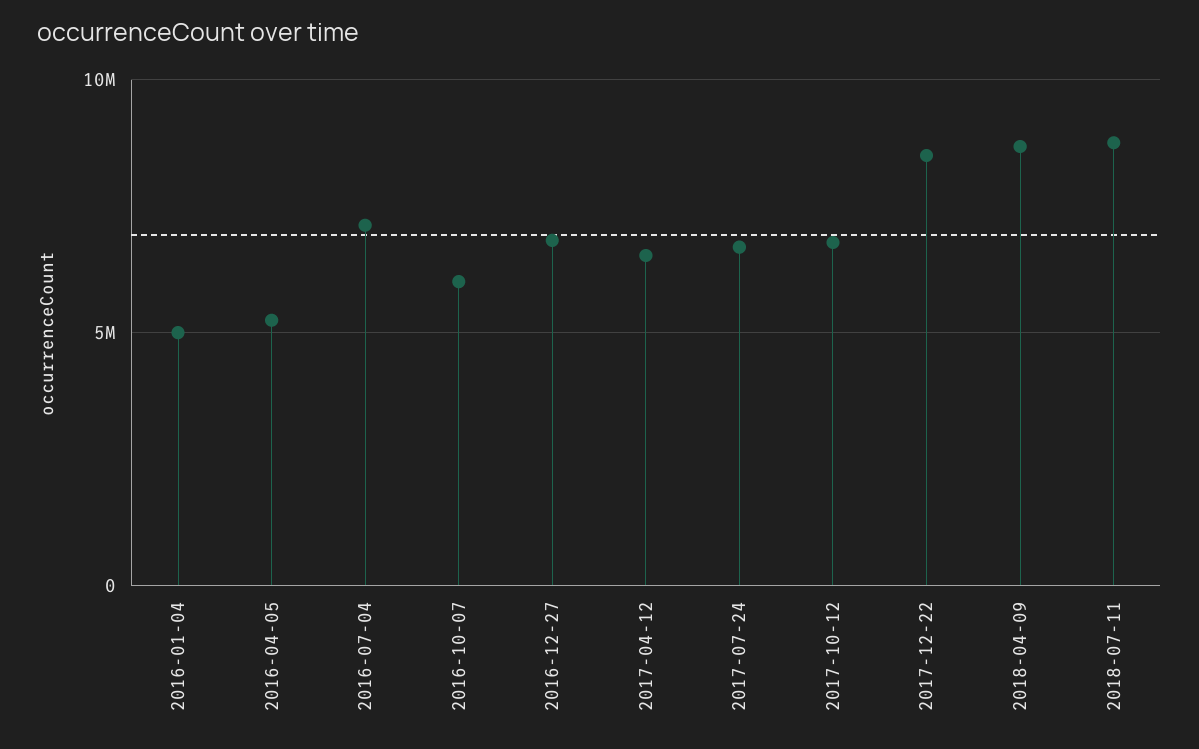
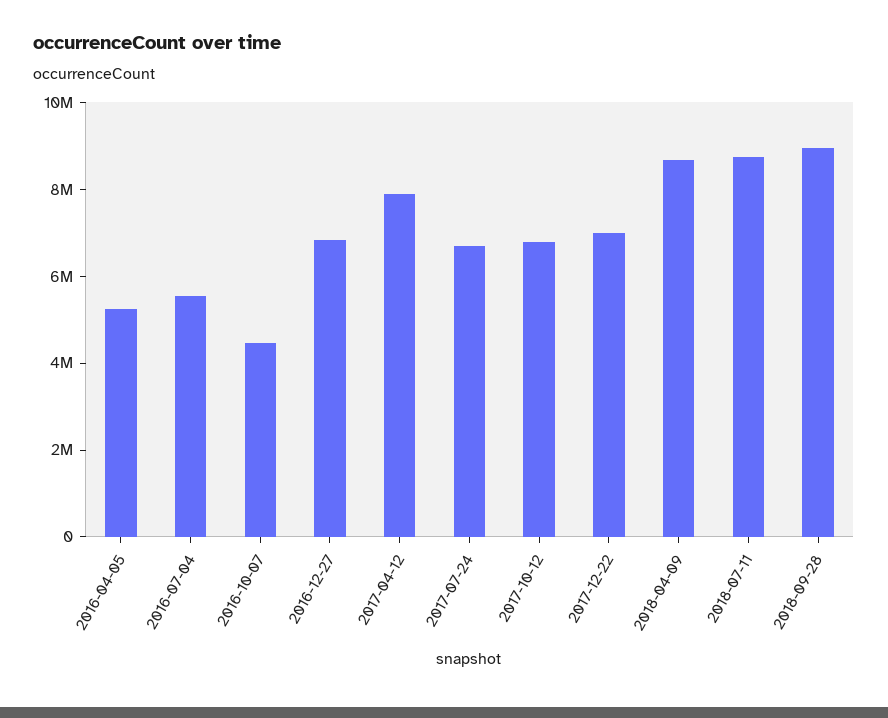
2016-01-04: 5000000 -> none
2016-07-04: 7000000 -> 5500000
2016-10-07: 6000000 -> 4500000
2017-04-12: 6500000 -> 8000000
2017-12-22: 8500000 -> 7000000
2018-09-28: none -> 9000000

